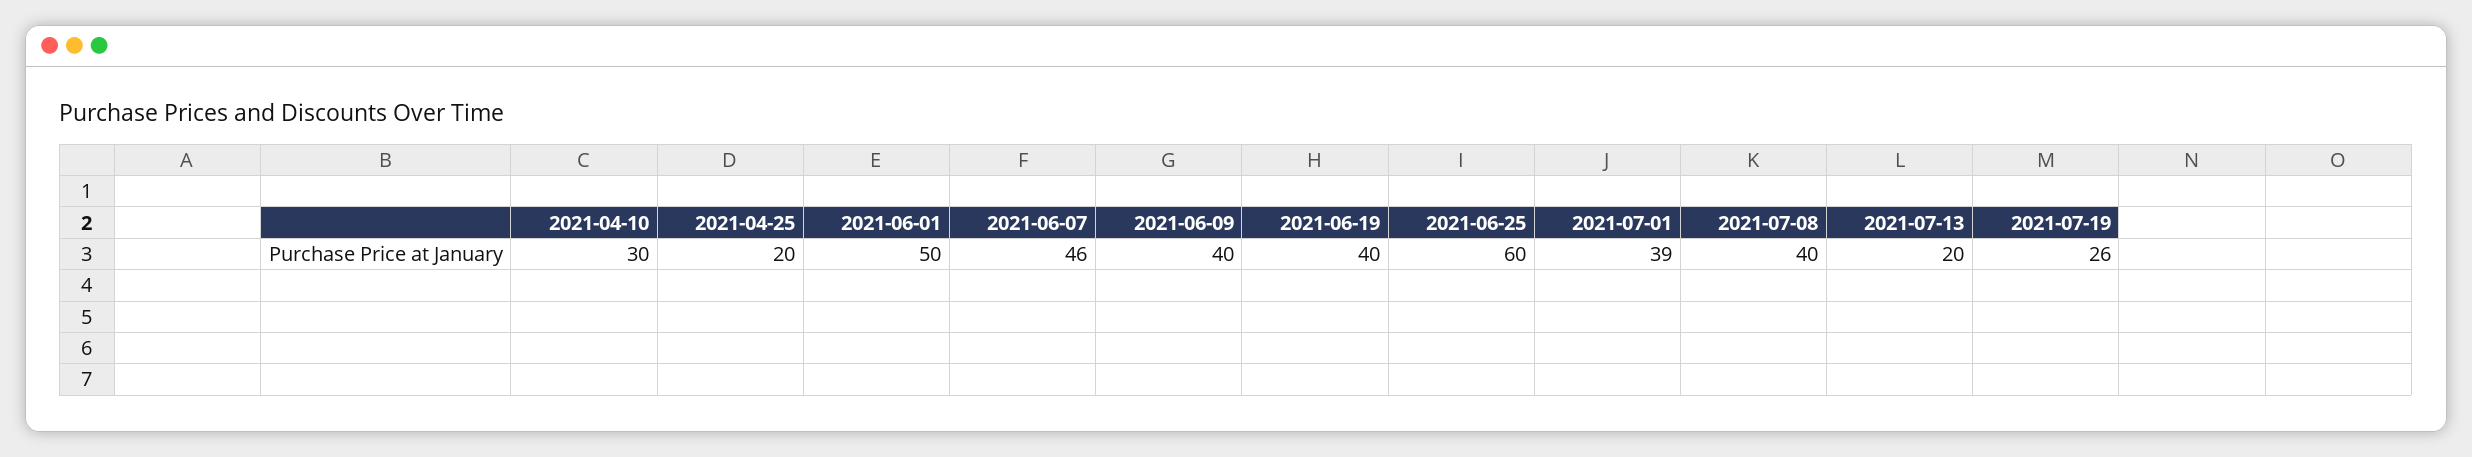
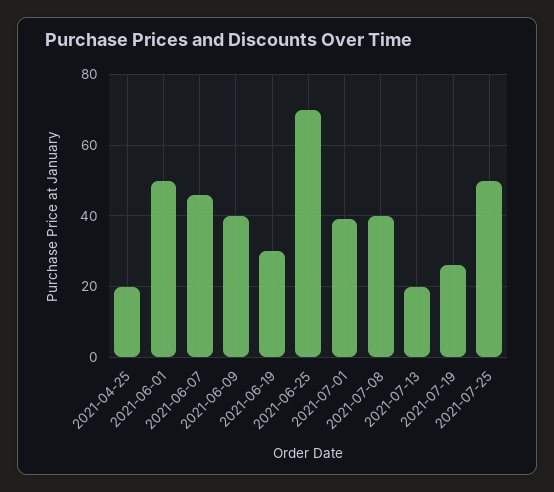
2021-04-10: 30 -> none
2021-06-19: 40 -> 30
2021-06-25: 60 -> 70
2021-07-25: none -> 50

